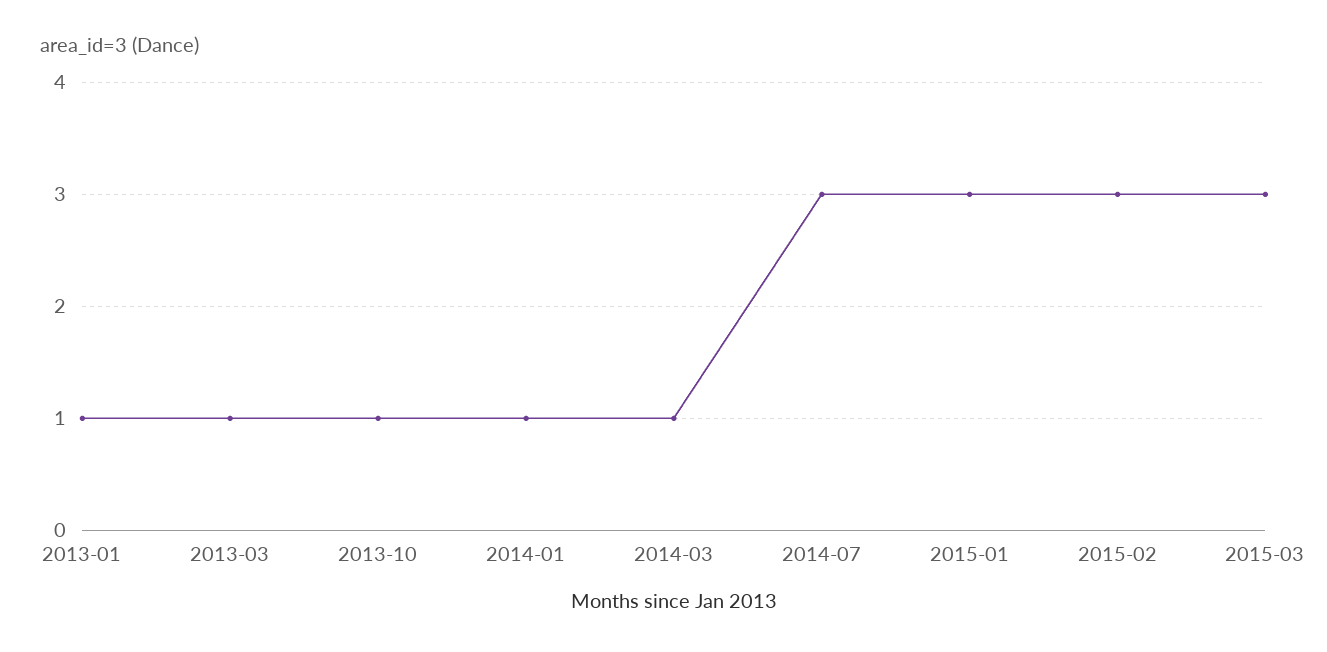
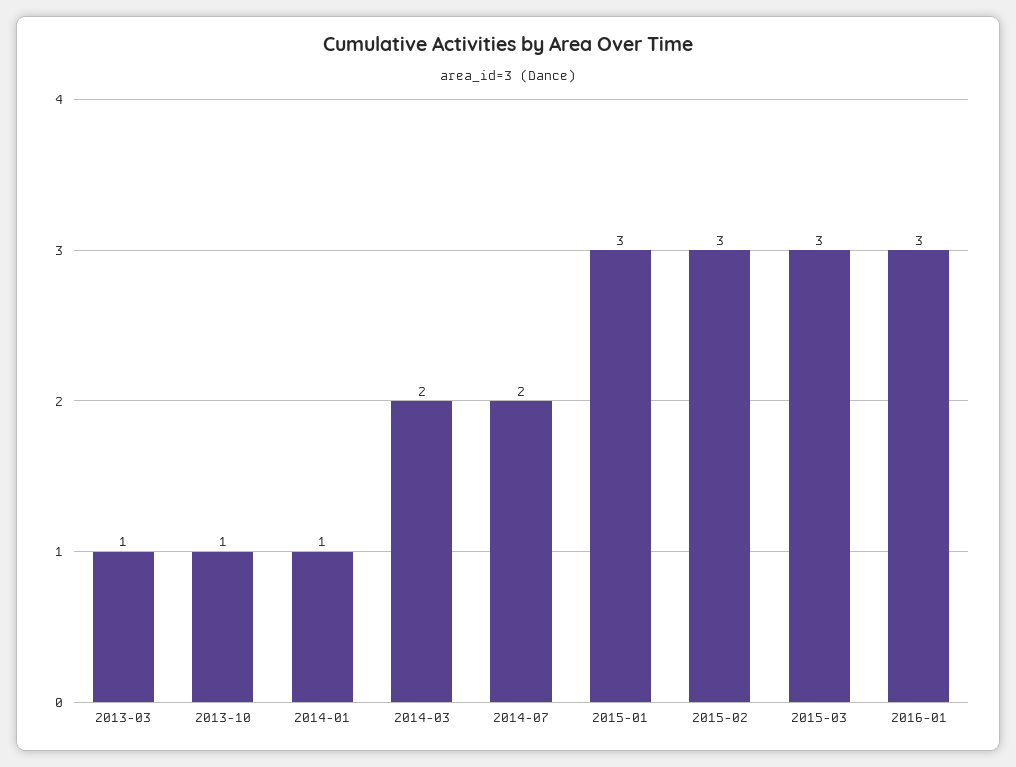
2013-01: 1 -> none
2014-03: 1 -> 2
2014-07: 3 -> 2
2016-01: none -> 3

